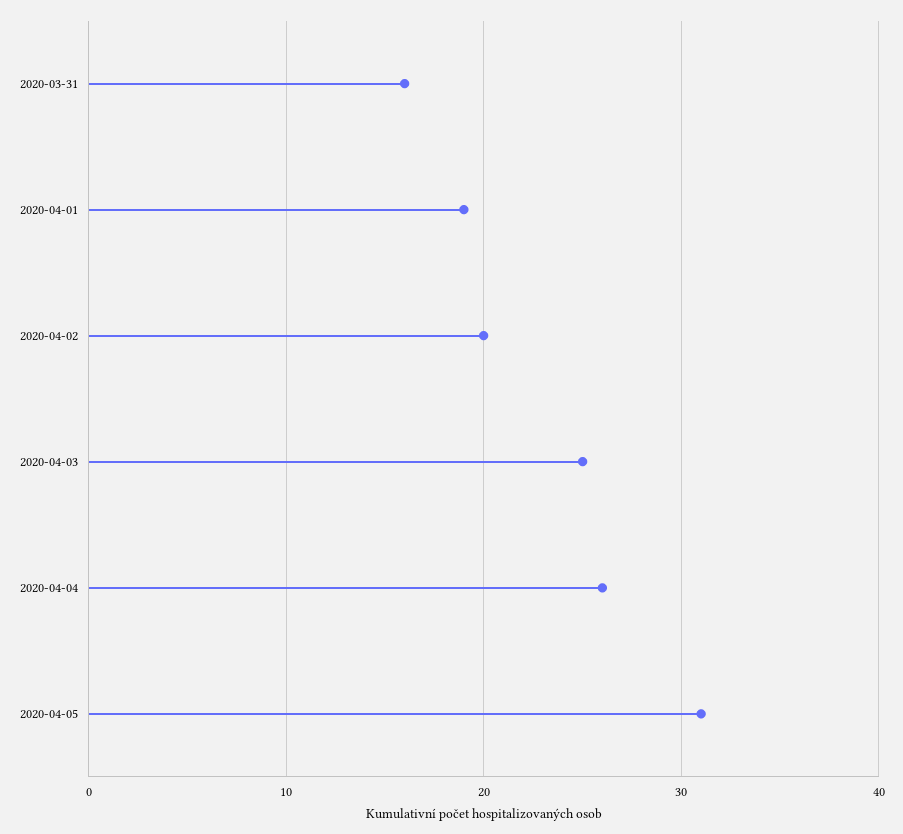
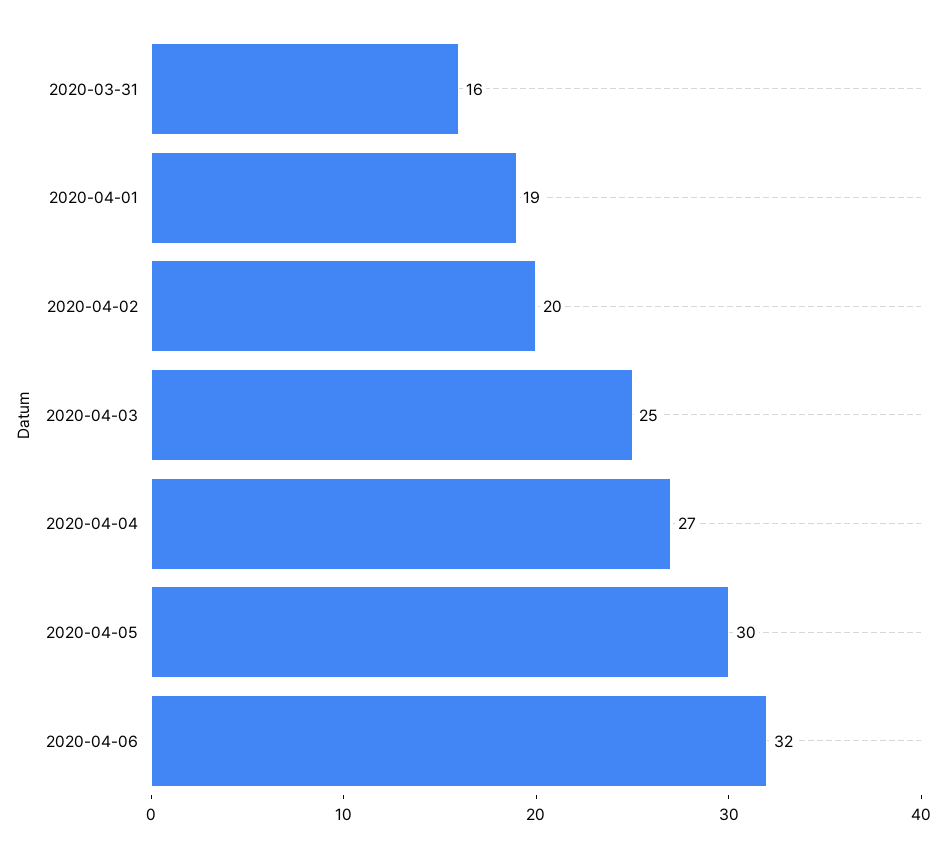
2020-04-04: 26 -> 27
2020-04-05: 31 -> 30
2020-04-06: none -> 32

